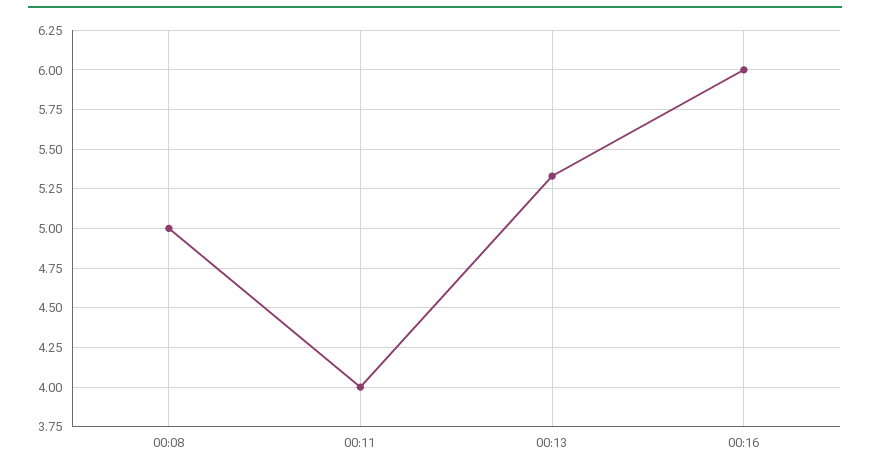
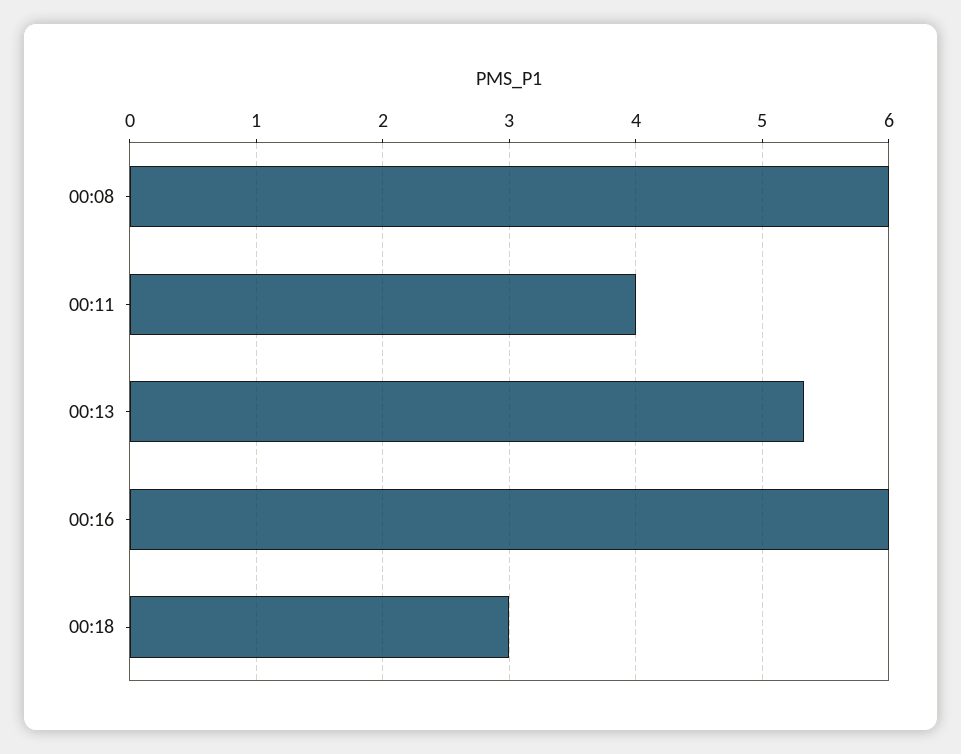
00:08: 5 -> 6
00:18: none -> 3

